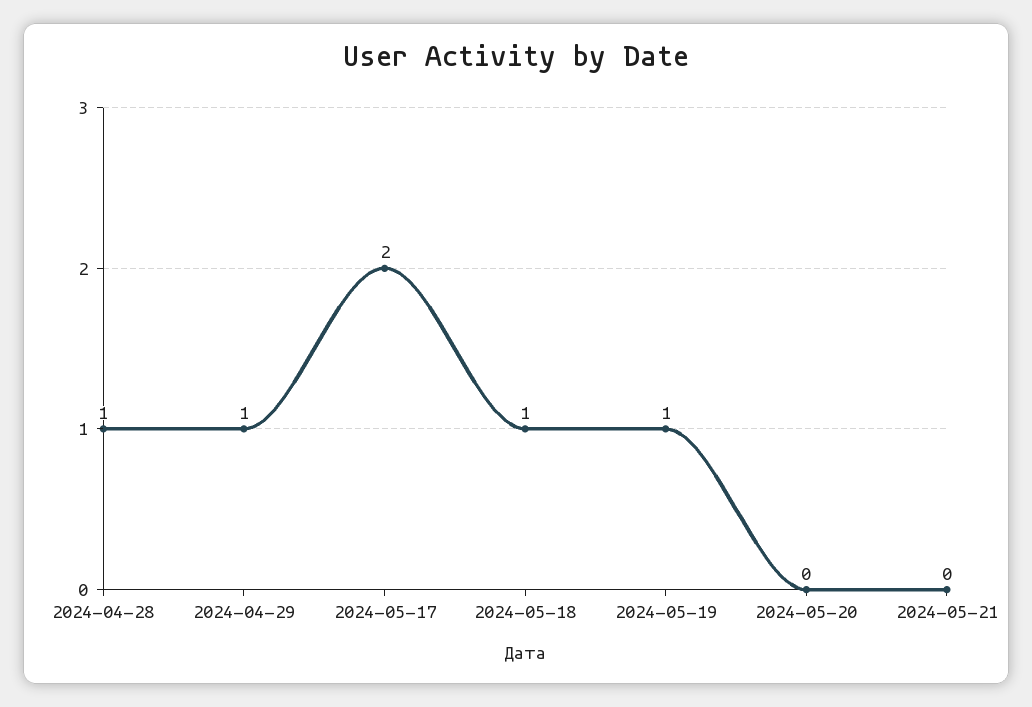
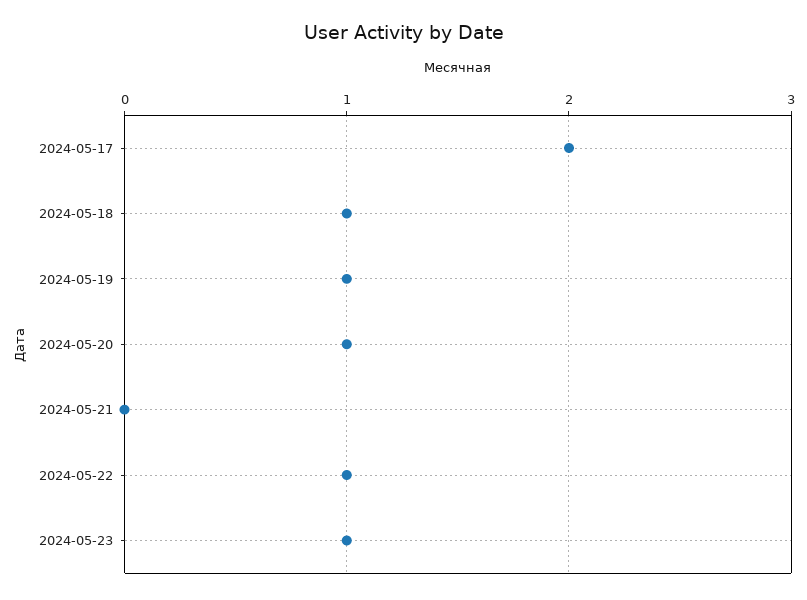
2024-04-28: 1 -> none
2024-04-29: 1 -> none
2024-05-20: 0 -> 1
2024-05-22: none -> 1
2024-05-23: none -> 1

